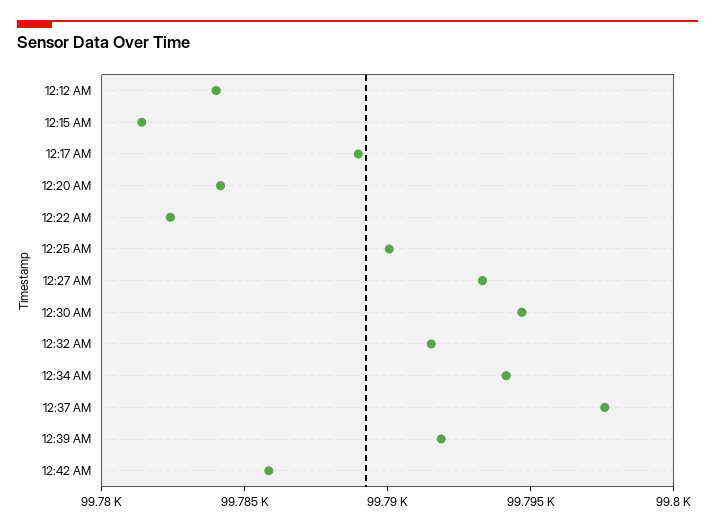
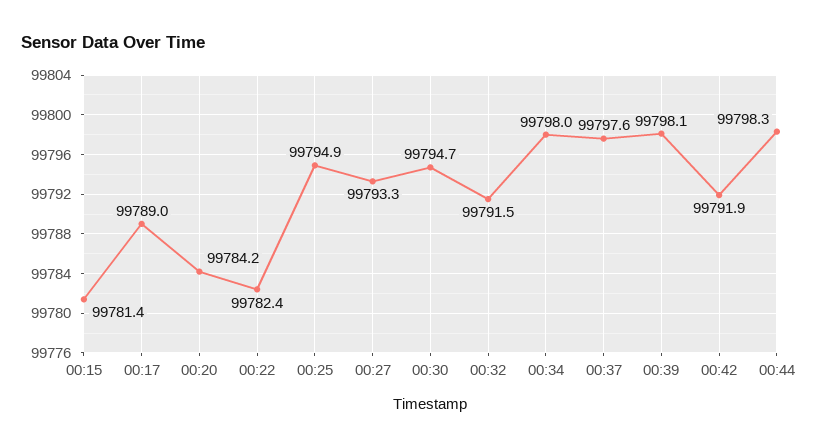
12:12 AM: 99784 -> none
12:25 AM: 99790 -> 99794.9
12:34 AM: 99794 -> 99798
12:39 AM: 99792 -> 99798.1
12:42 AM: 99786 -> 99791.9
00:44: none -> 99798.3

